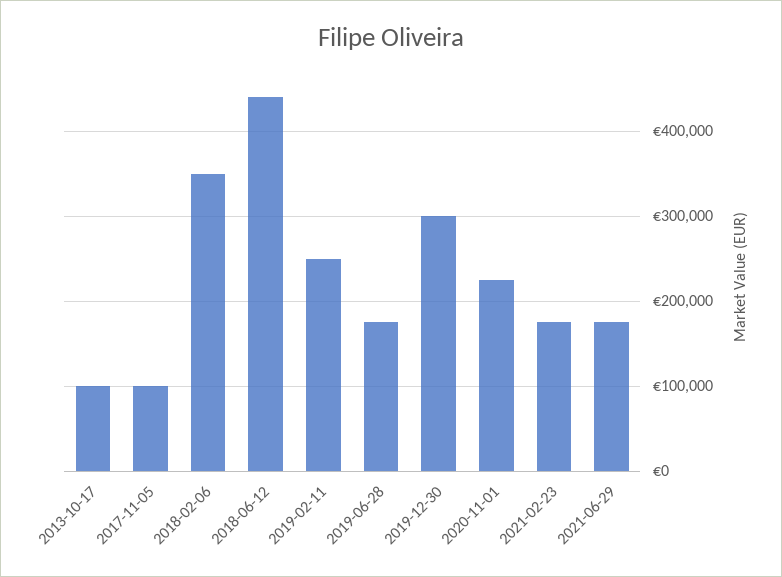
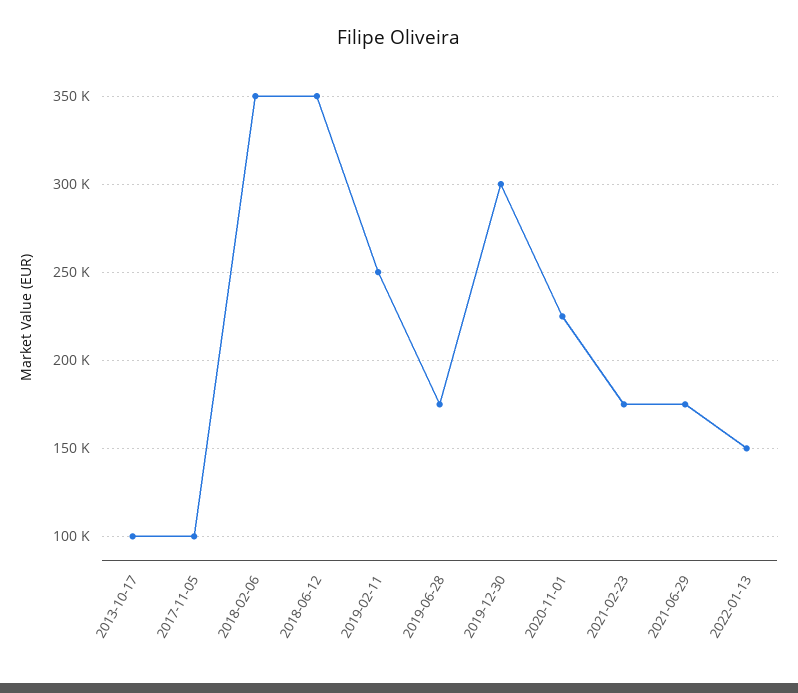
2018-06-12: 440000 -> 350000
2022-01-13: none -> 150000

